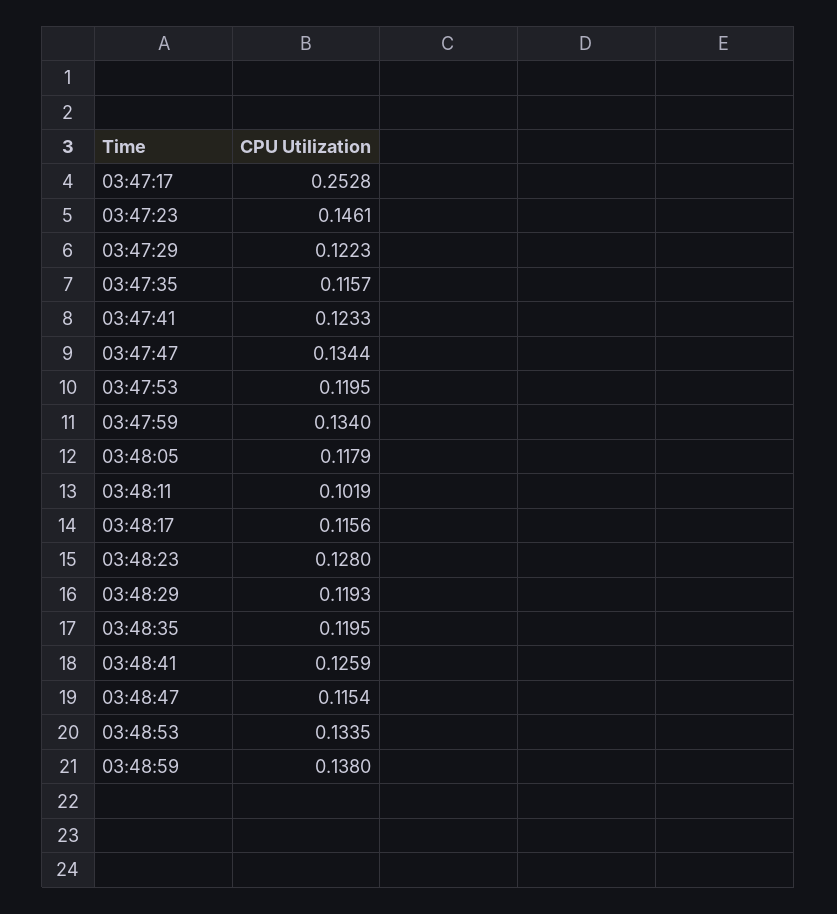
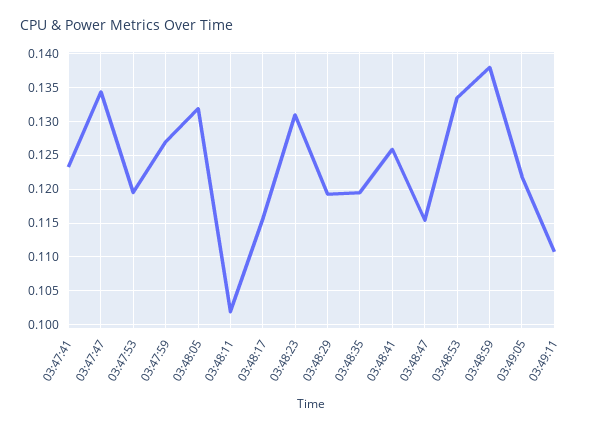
03:47:17: 0.2528 -> none
03:47:23: 0.1461 -> none
03:47:29: 0.1223 -> none
03:47:35: 0.1157 -> none
03:47:59: 0.134 -> 0.127
03:48:05: 0.1179 -> 0.132
03:48:23: 0.128 -> 0.131
03:49:05: none -> 0.122
03:49:11: none -> 0.111

